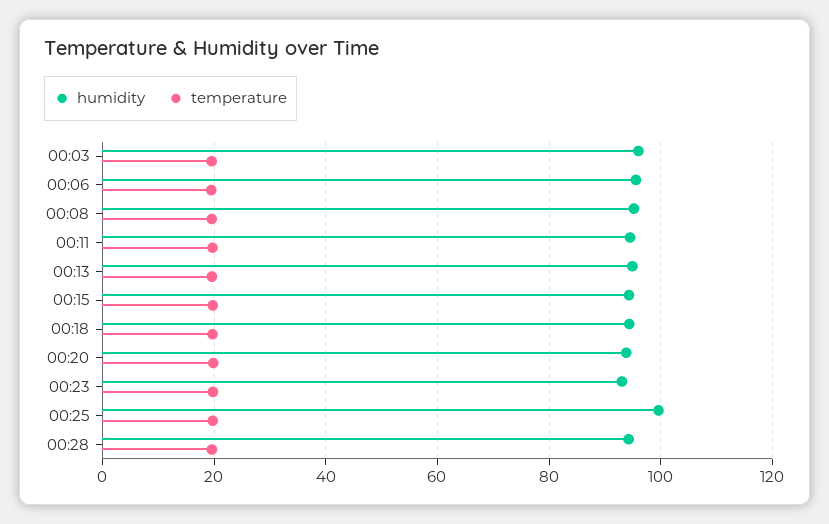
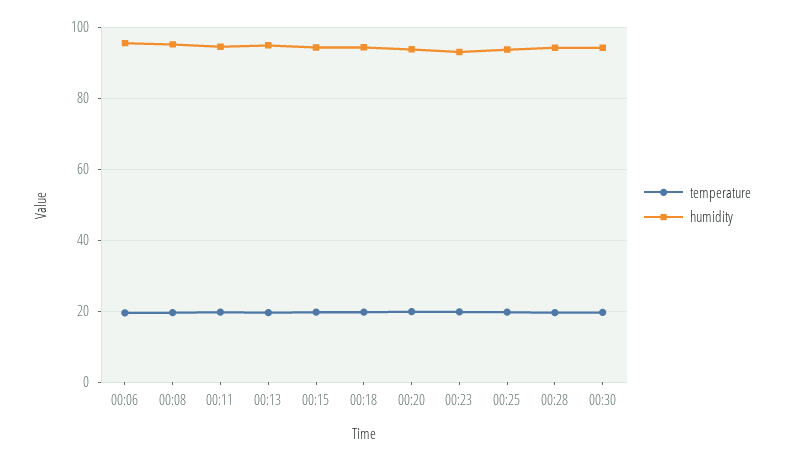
humidity, 00:03: 96 -> none
temperature, 00:03: 20 -> none
humidity, 00:25: 100 -> 94
temperature, 00:30: none -> 20
humidity, 00:30: none -> 94

